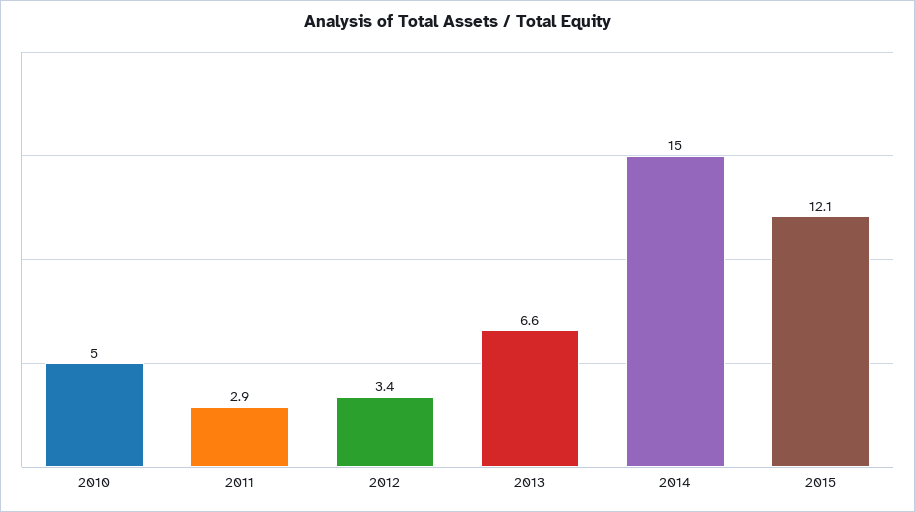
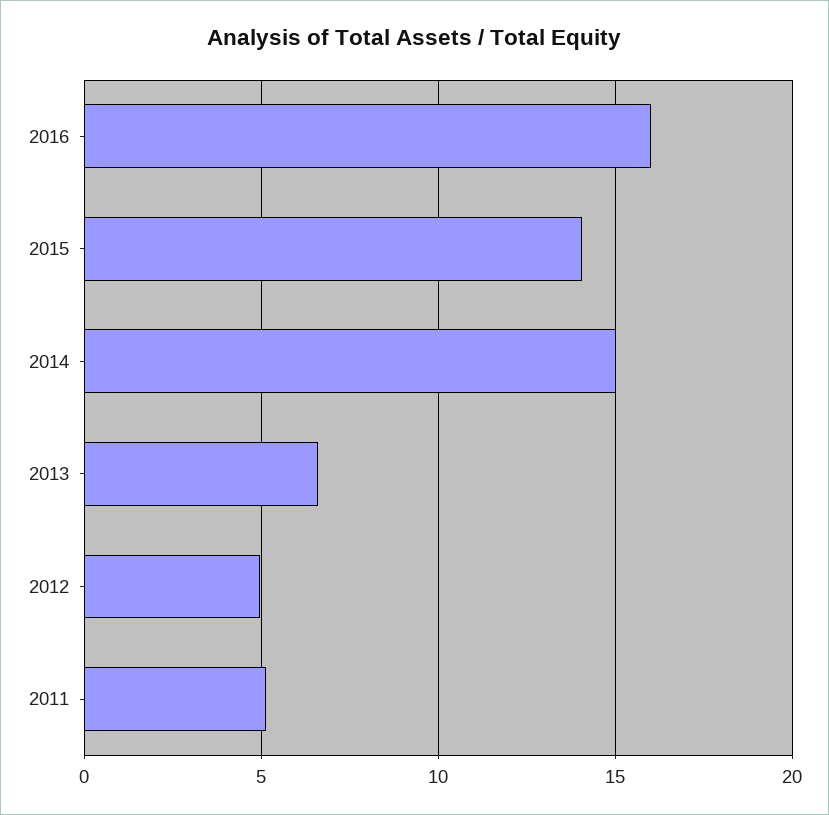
2010: 5 -> none
2011: 2.9 -> 5
2012: 3.4 -> 5
2015: 12.1 -> 14
2016: none -> 16

